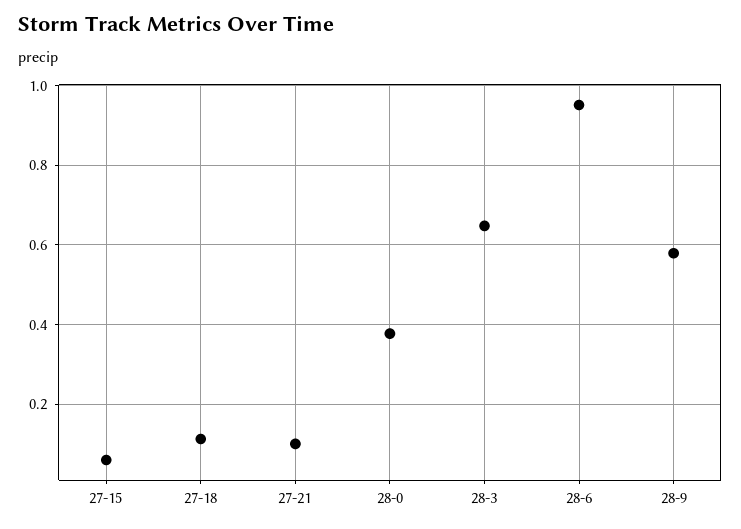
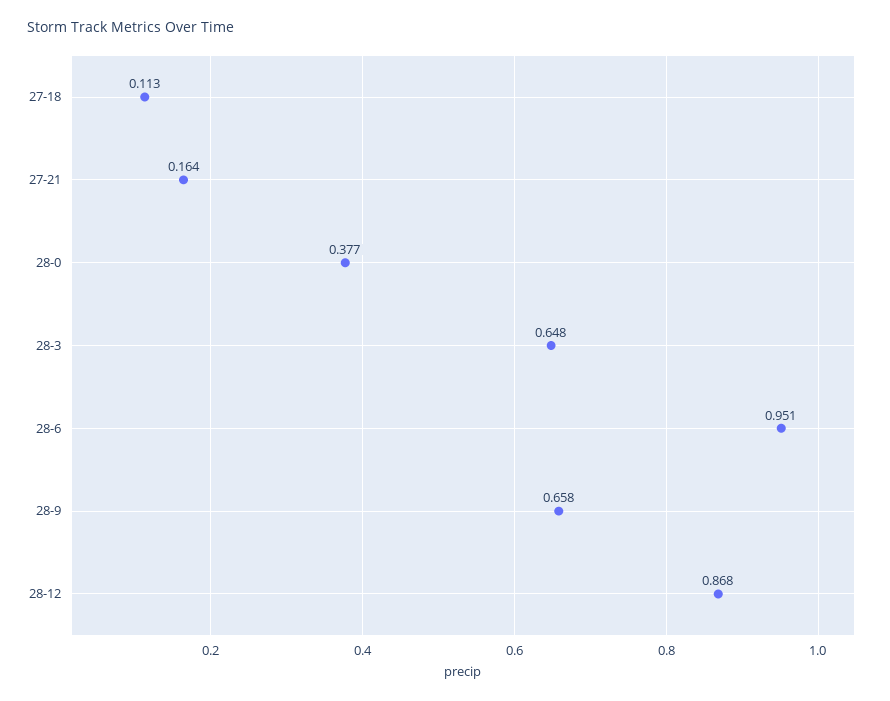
27-15: 0.06 -> none
27-21: 0.1 -> 0.164
28-9: 0.58 -> 0.658
28-12: none -> 0.868

